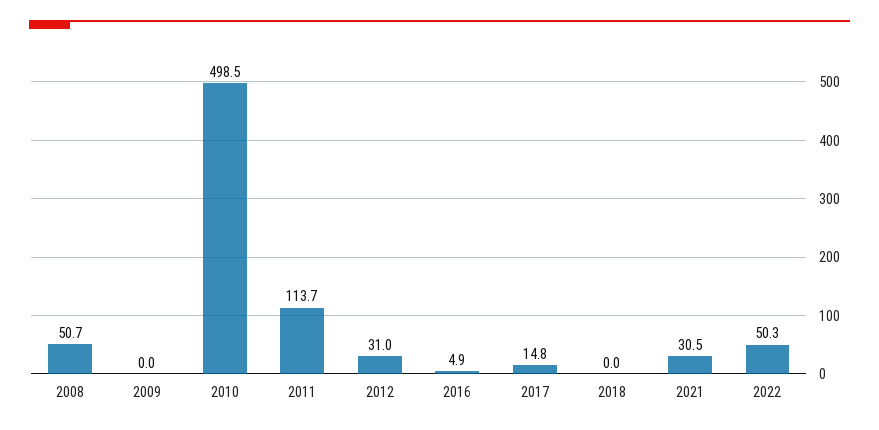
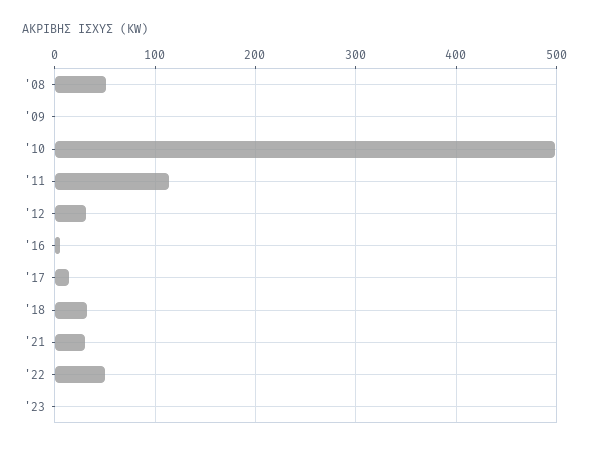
2018: 0 -> 30
'23: none -> 0

